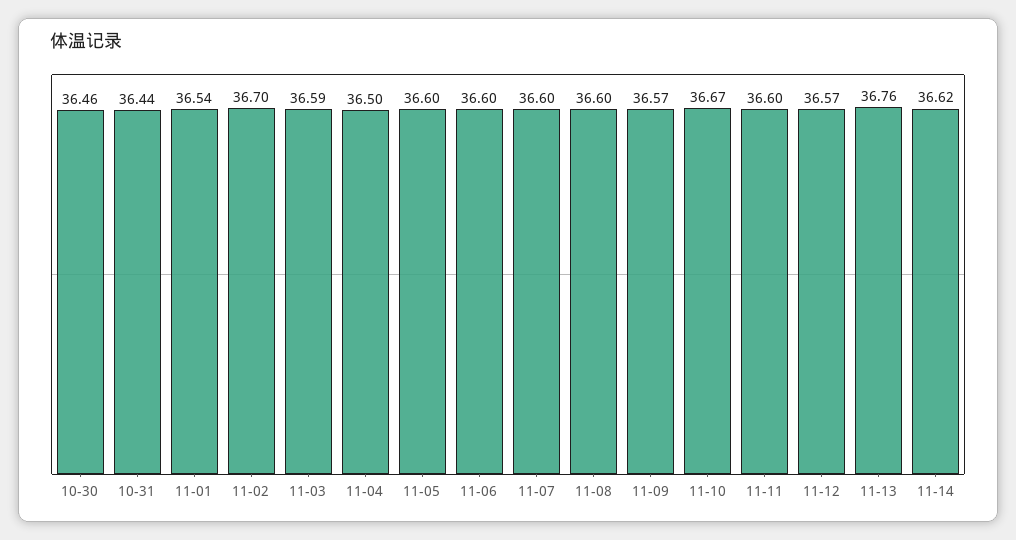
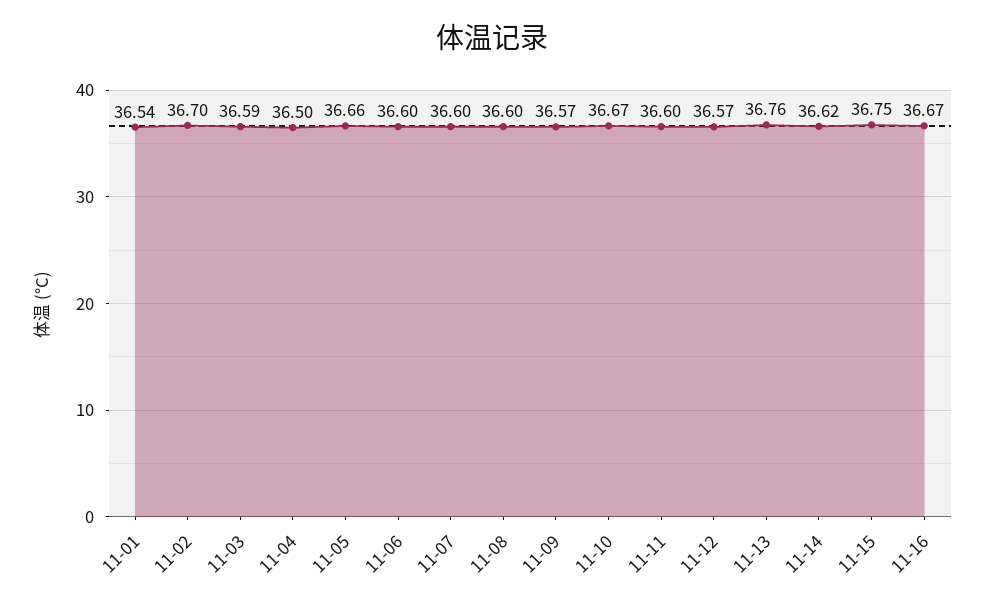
10-30: 36.46 -> none
10-31: 36.44 -> none
11-05: 36.6 -> 36.66
11-15: none -> 36.75
11-16: none -> 36.67

